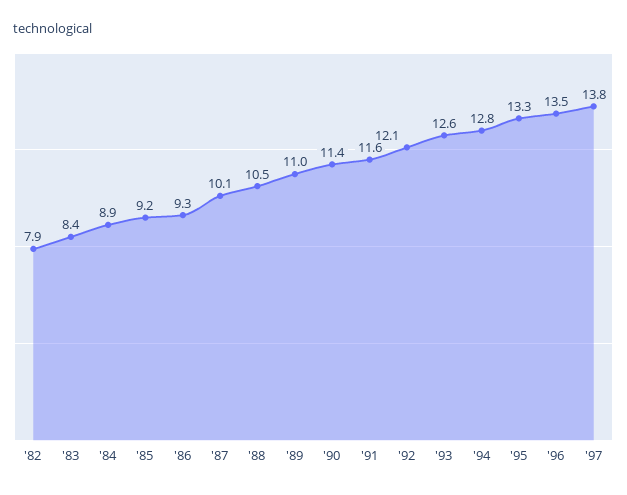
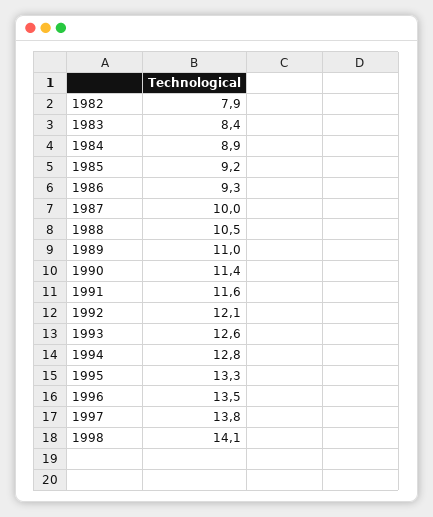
'87: 10.1 -> 10
1998: none -> 14.1

